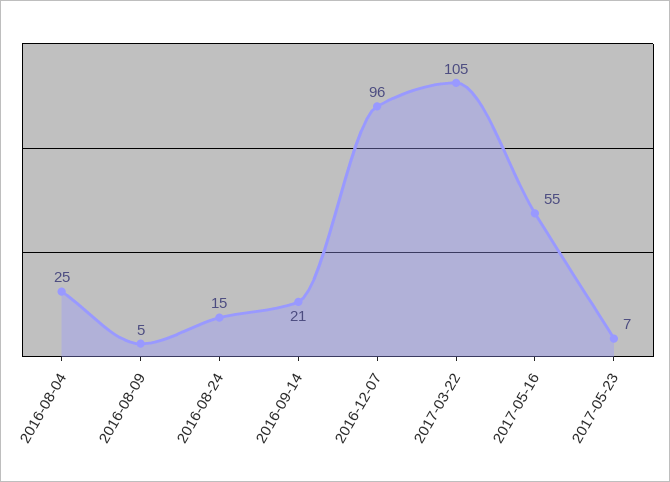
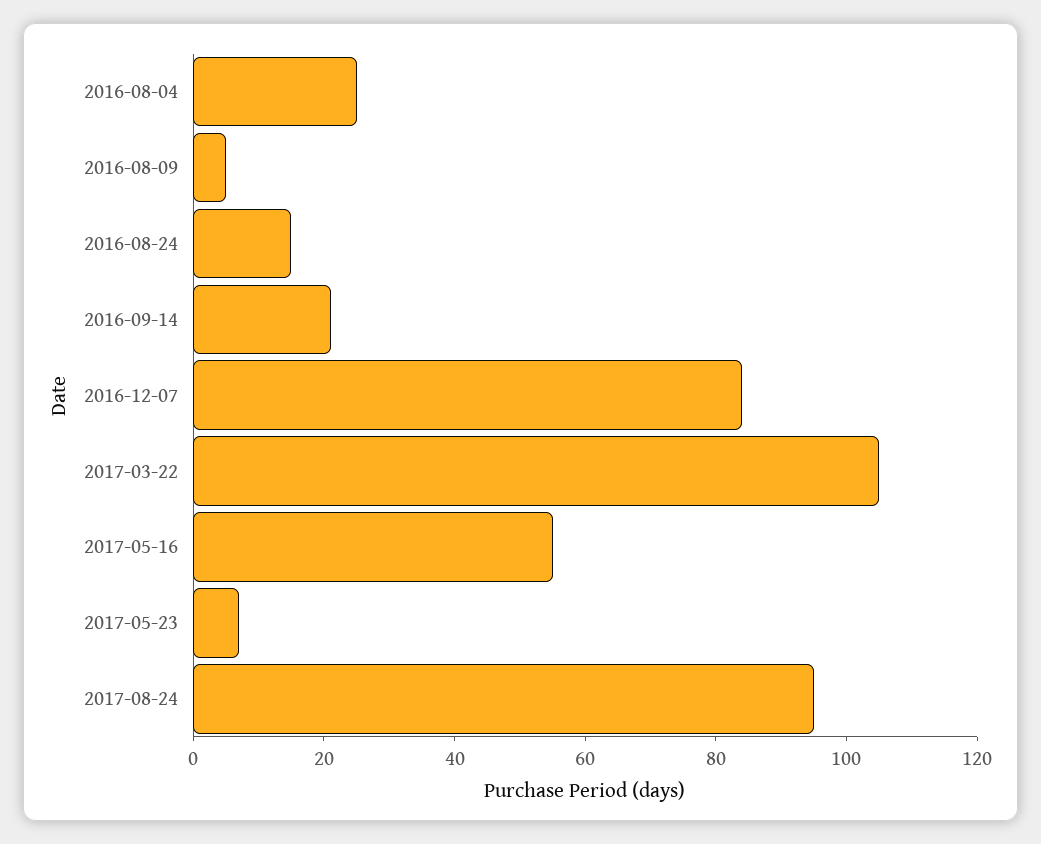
2016-12-07: 96 -> 85
2017-08-24: none -> 95

